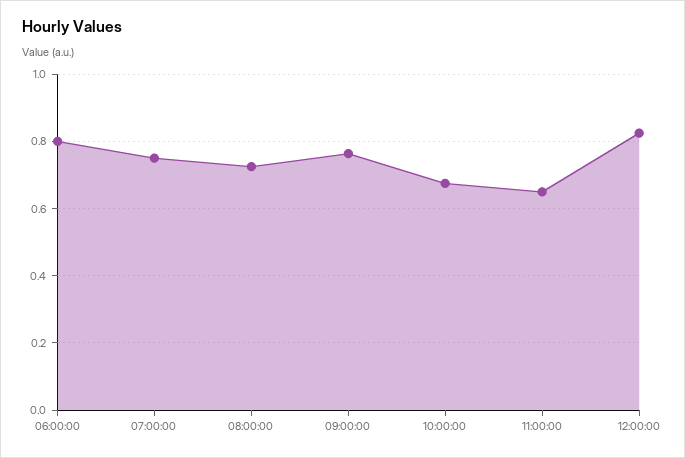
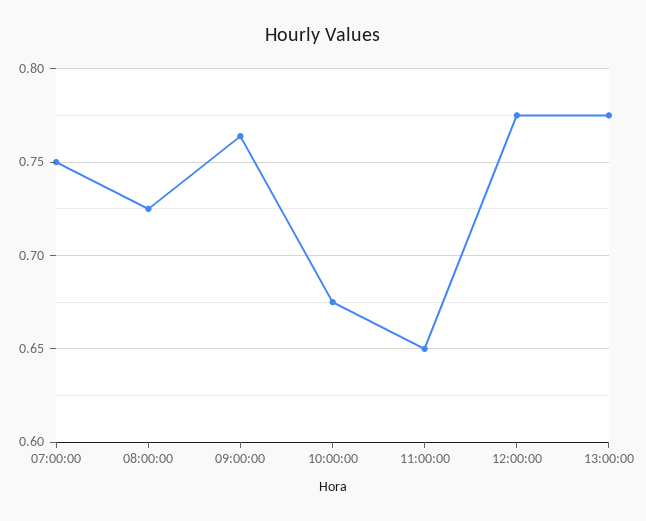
06:00:00: 0.8 -> none
12:00:00: 0.82 -> 0.775
13:00:00: none -> 0.775

